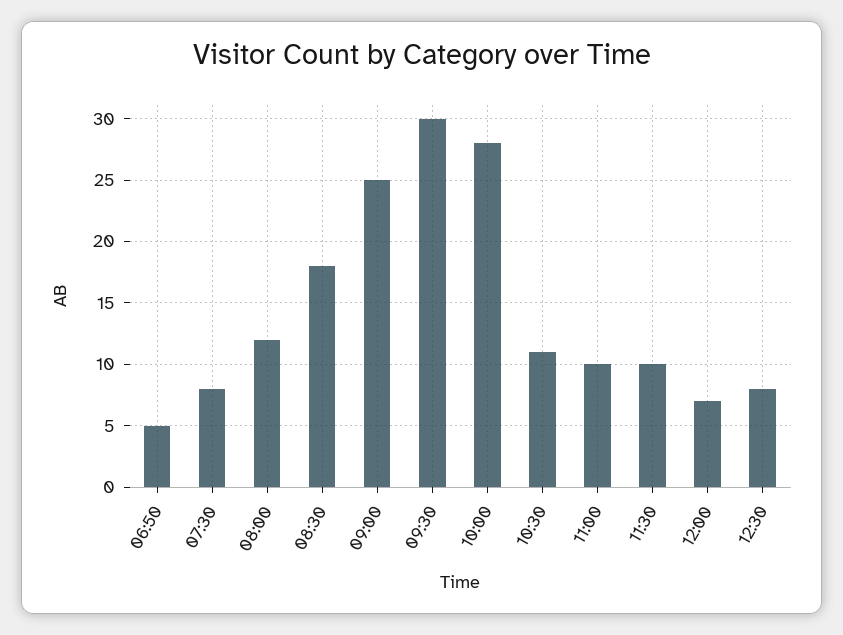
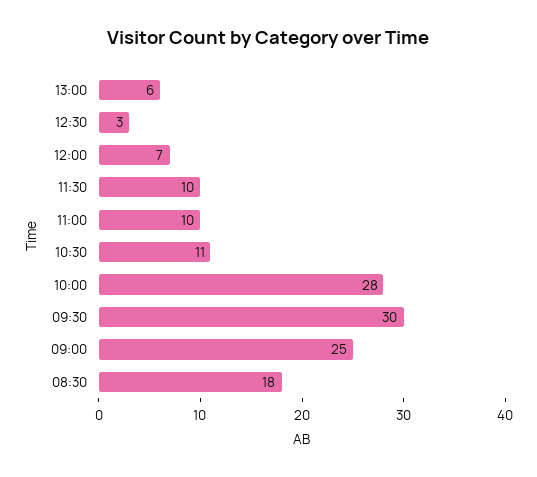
06:50: 5 -> none
07:30: 8 -> none
08:00: 12 -> none
12:30: 8 -> 3
13:00: none -> 6

